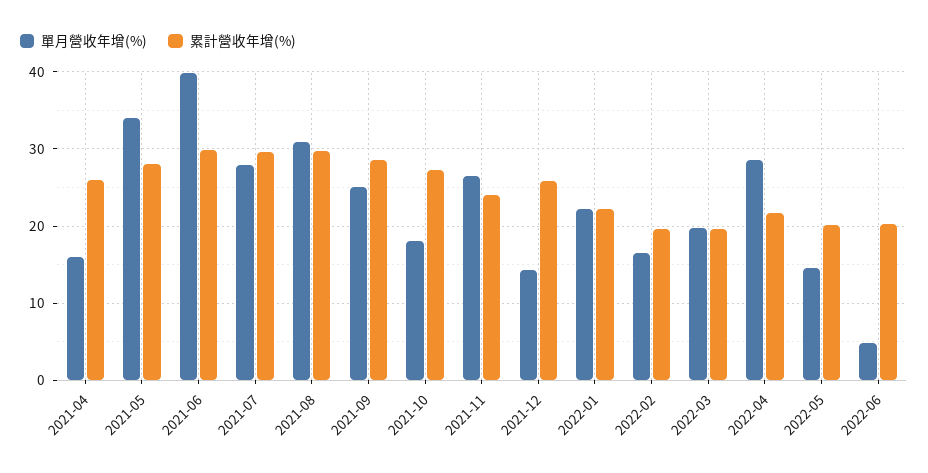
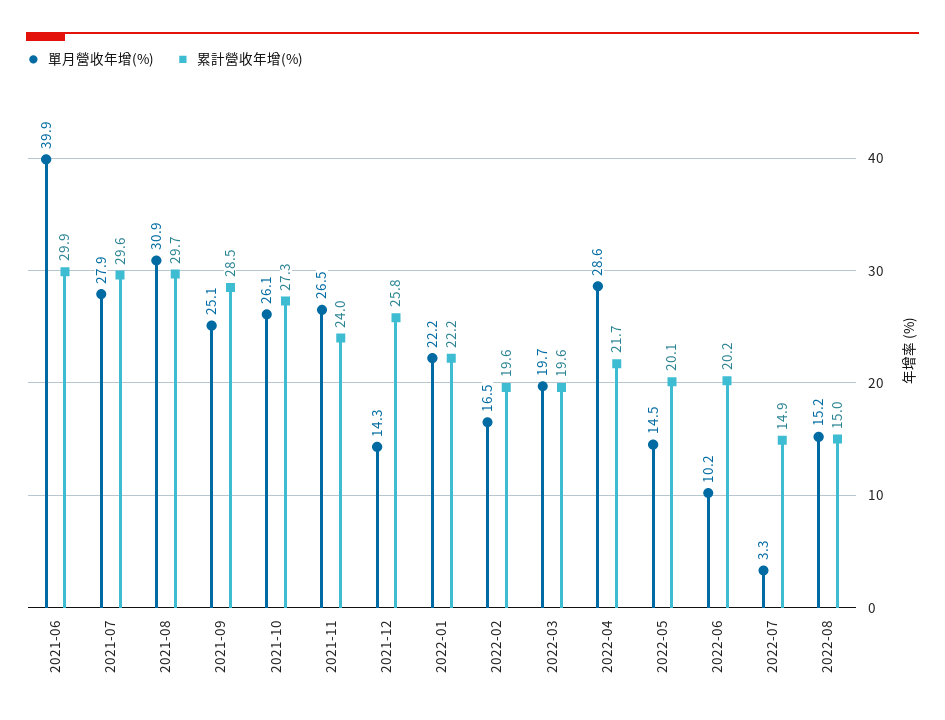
單月營收年增(%), 2021-04: 16 -> none
累計營收年增(%), 2021-04: 26 -> none
單月營收年增(%), 2021-05: 34 -> none
累計營收年增(%), 2021-05: 28 -> none
單月營收年增(%), 2021-10: 18 -> 26.1
單月營收年增(%), 2022-06: 5 -> 10.2
單月營收年增(%), 2022-07: none -> 3.3
累計營收年增(%), 2022-07: none -> 14.9
單月營收年增(%), 2022-08: none -> 15.2
累計營收年增(%), 2022-08: none -> 15

